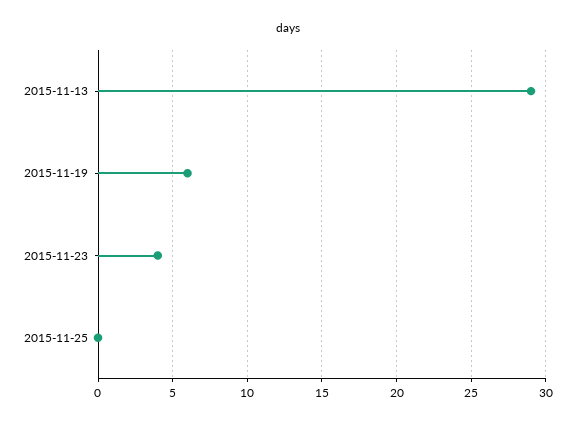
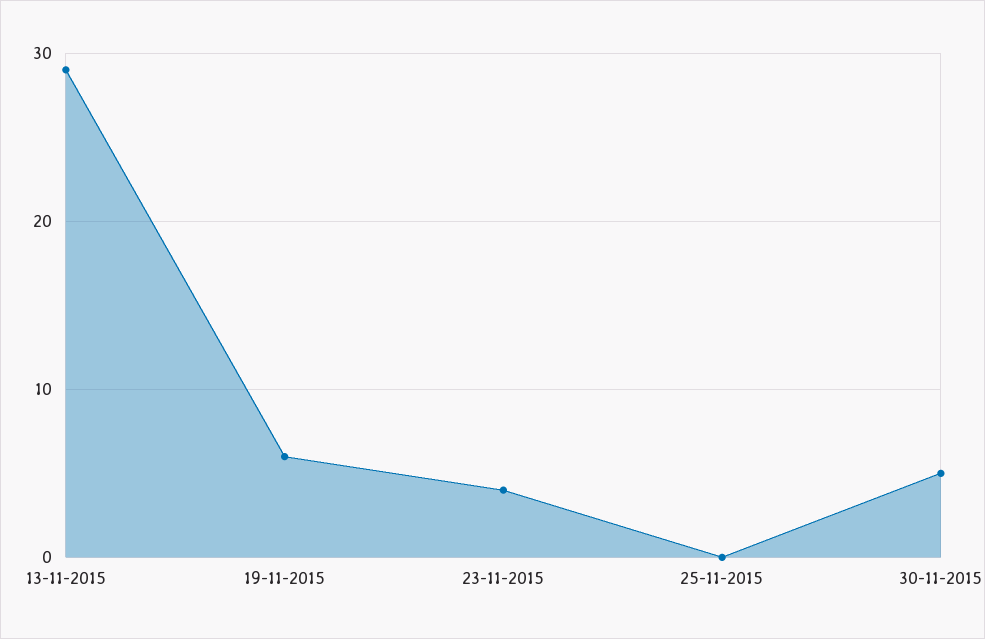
30-11-2015: none -> 5

